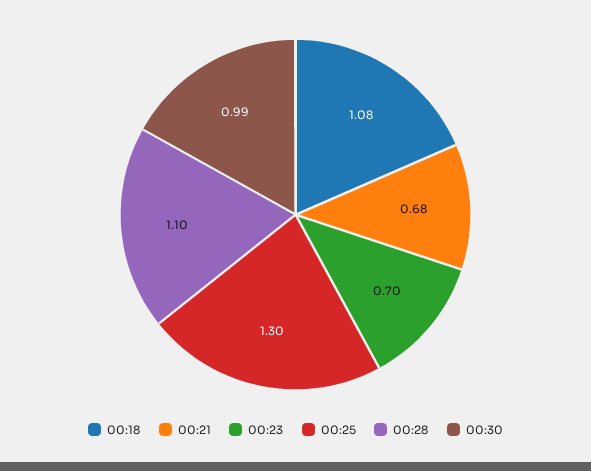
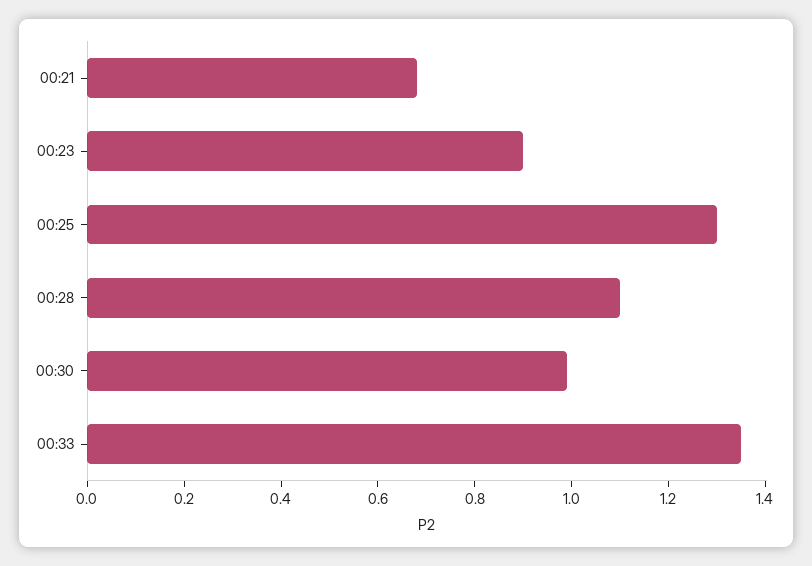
00:18: 1.08 -> none
00:23: 0.7 -> 0.9
00:33: none -> 1.35

